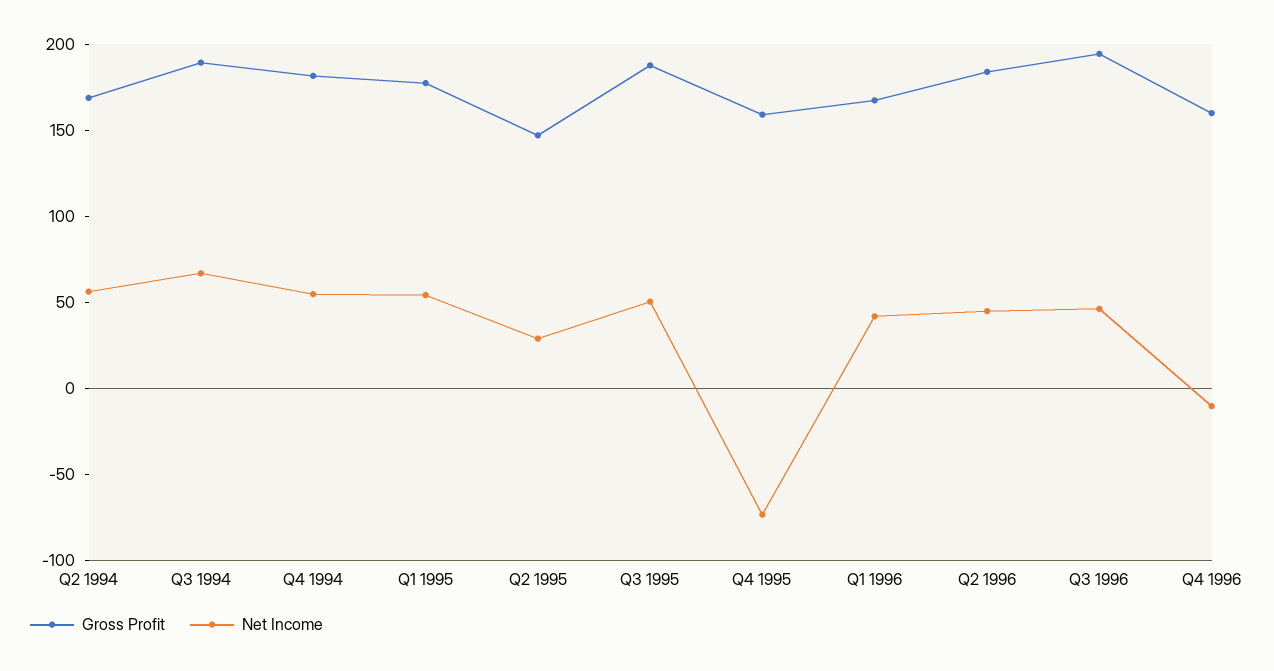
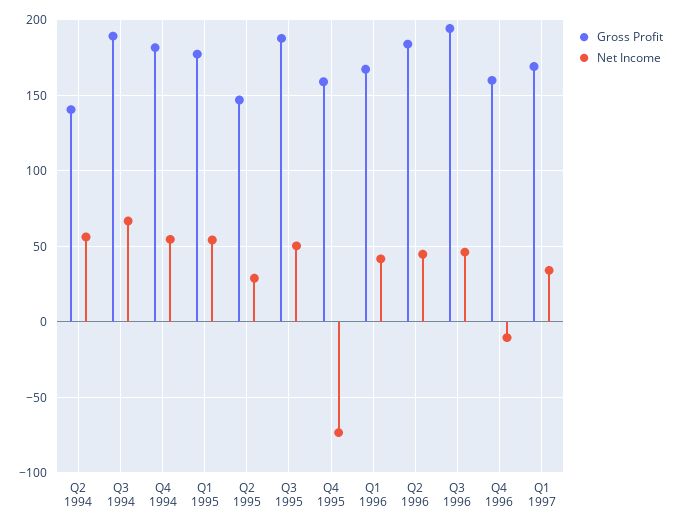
Gross Profit, Q2 1994: 170 -> 140
Gross Profit, Q1 1997: none -> 170
Net Income, Q1 1997: none -> 35

